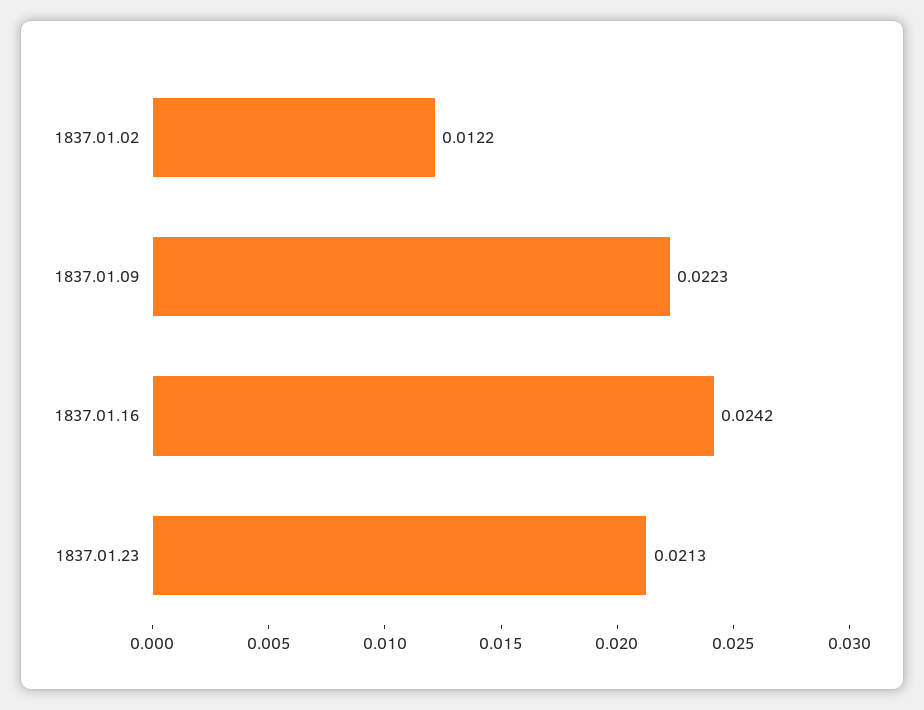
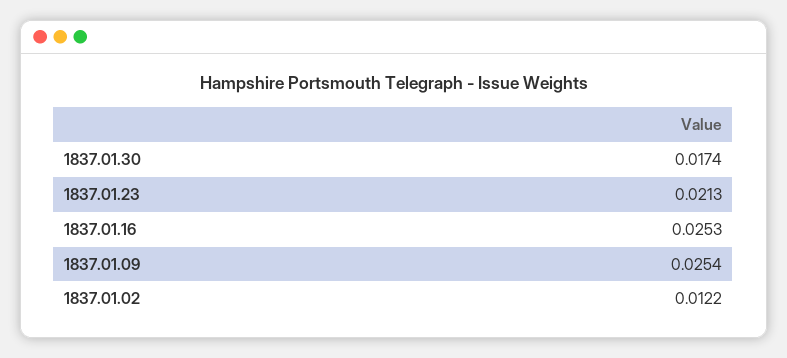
1837.01.09: 0.0223 -> 0.0254
1837.01.16: 0.0242 -> 0.0253
1837.01.30: none -> 0.0174

